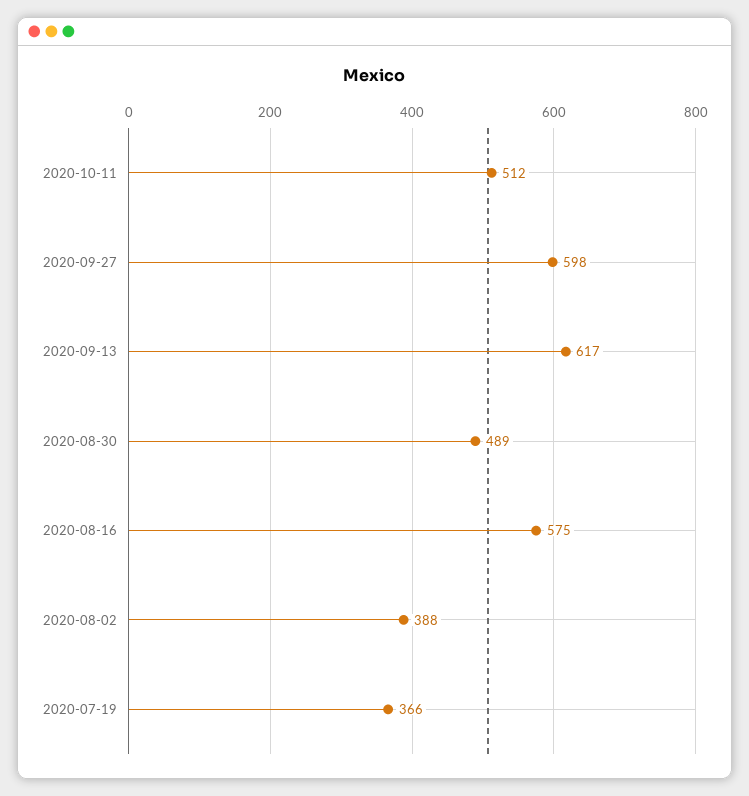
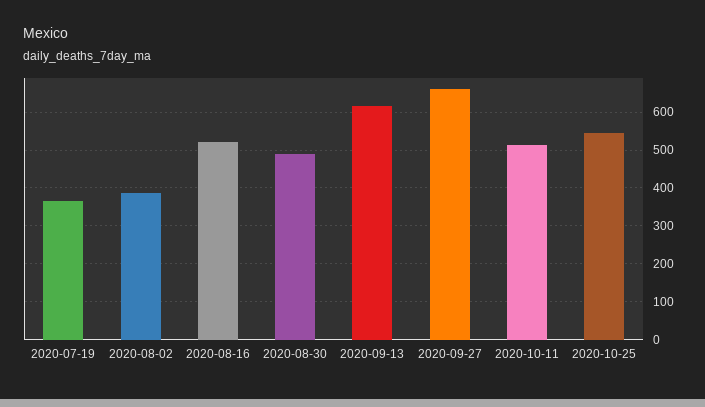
2020-09-27: 598 -> 660
2020-08-16: 575 -> 520
2020-10-25: none -> 540

